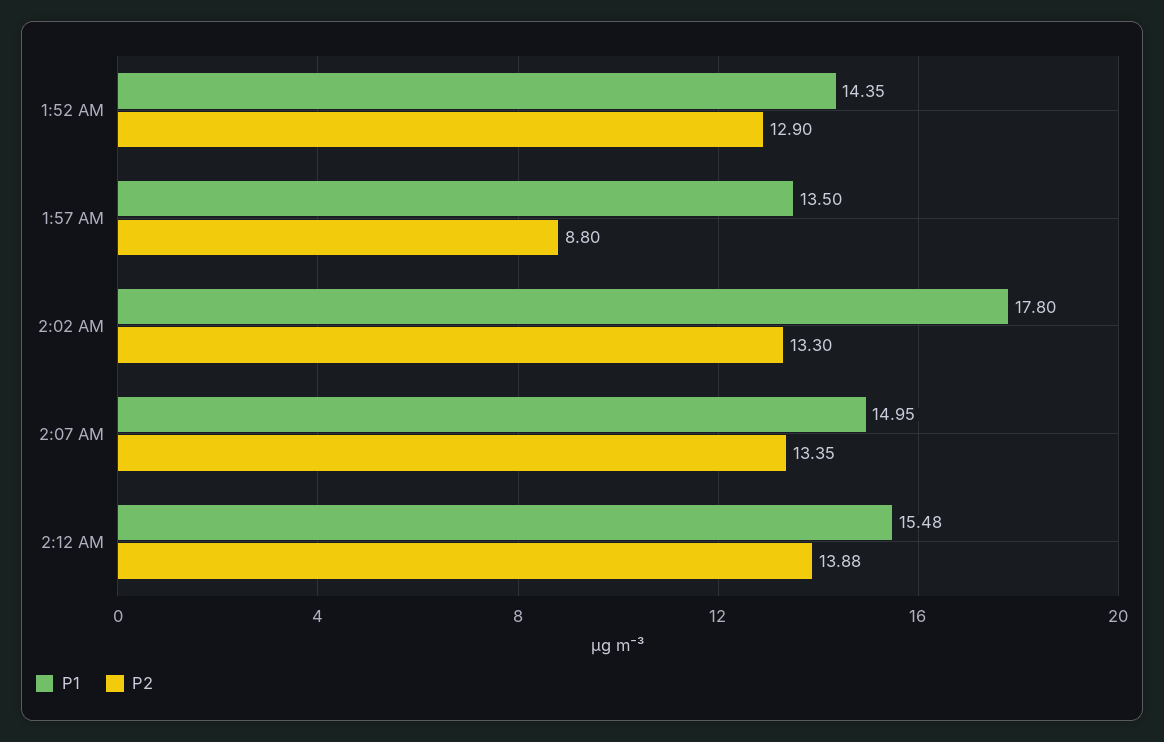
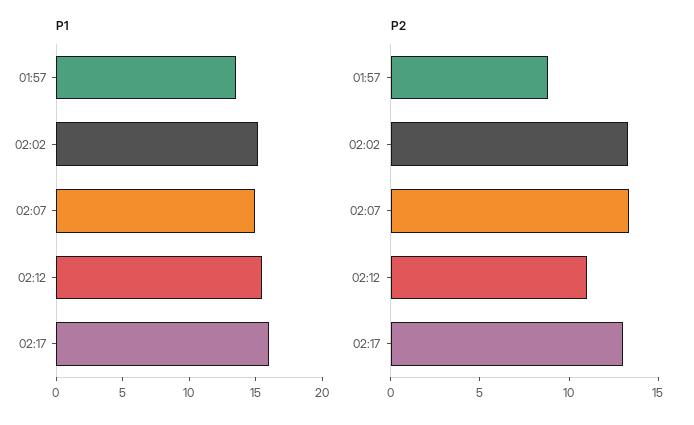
P1, 1:52 AM: 14.35 -> none
P2, 1:52 AM: 12.9 -> none
P1, 2:02 AM: 17.8 -> 15
P2, 2:12 AM: 13.88 -> 11
P1, 02:17: none -> 16
P2, 02:17: none -> 13

